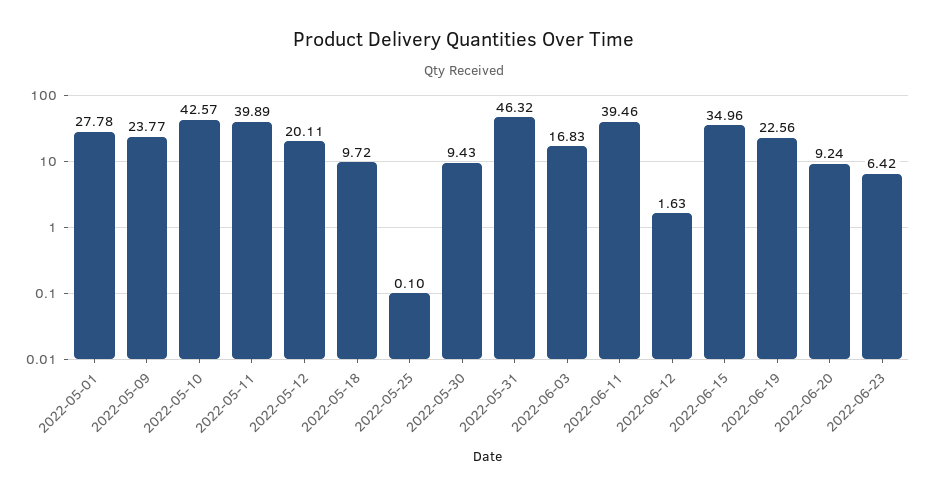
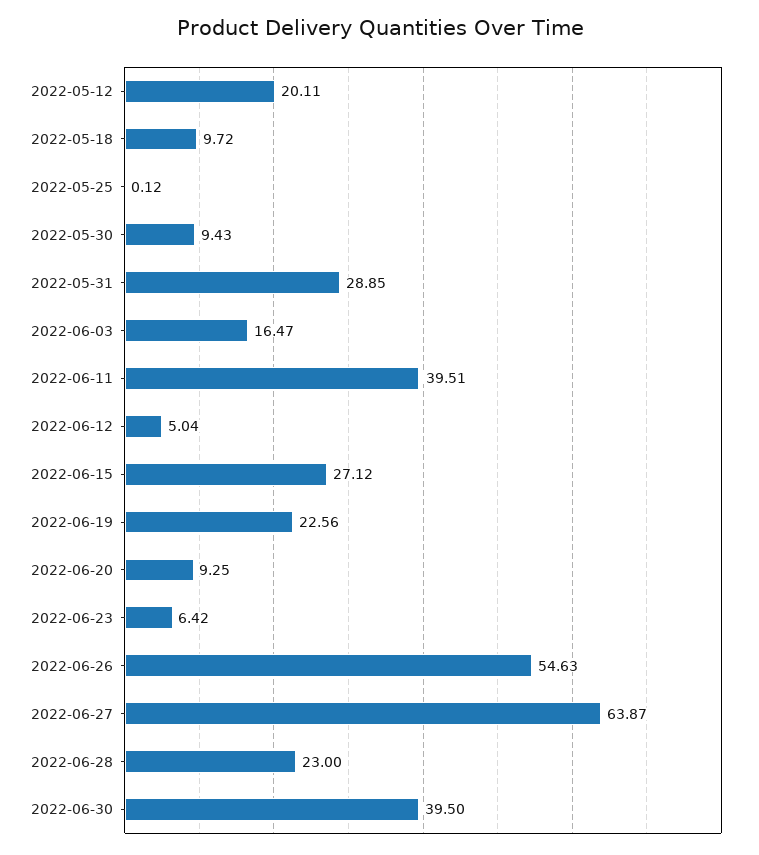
2022-05-01: 27.78 -> none
2022-05-09: 23.77 -> none
2022-05-10: 42.57 -> none
2022-05-11: 39.89 -> none
2022-05-25: 0.1 -> 0.12
2022-05-31: 46.32 -> 28.85
2022-06-03: 16.83 -> 16.47
2022-06-11: 39.46 -> 39.51
2022-06-12: 1.63 -> 5.04
2022-06-15: 34.96 -> 27.12
2022-06-20: 9.24 -> 9.25
2022-06-26: none -> 54.63
2022-06-27: none -> 63.87
2022-06-28: none -> 23
2022-06-30: none -> 39.5

